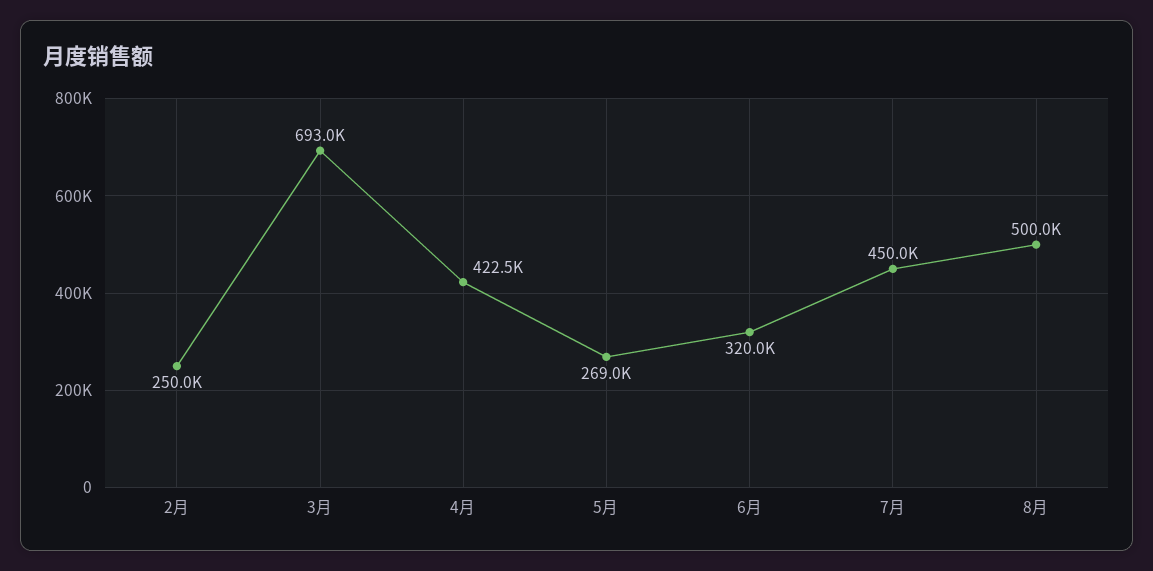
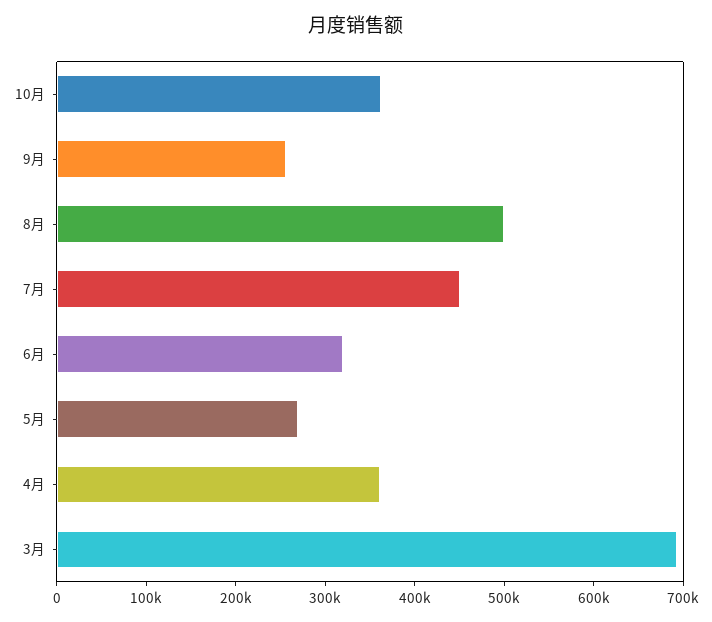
2月: 250000 -> none
4月: 422500 -> 360000
10月: none -> 360000
9月: none -> 260000

